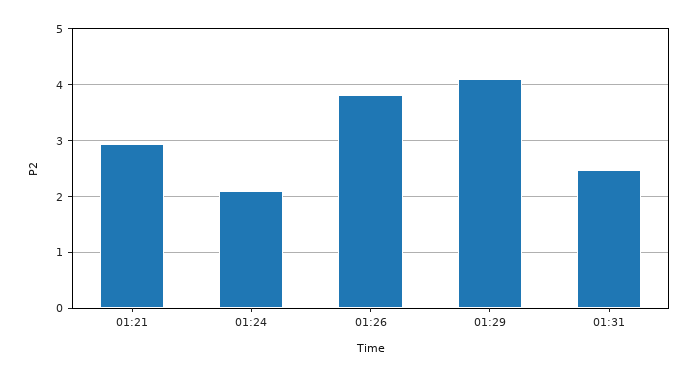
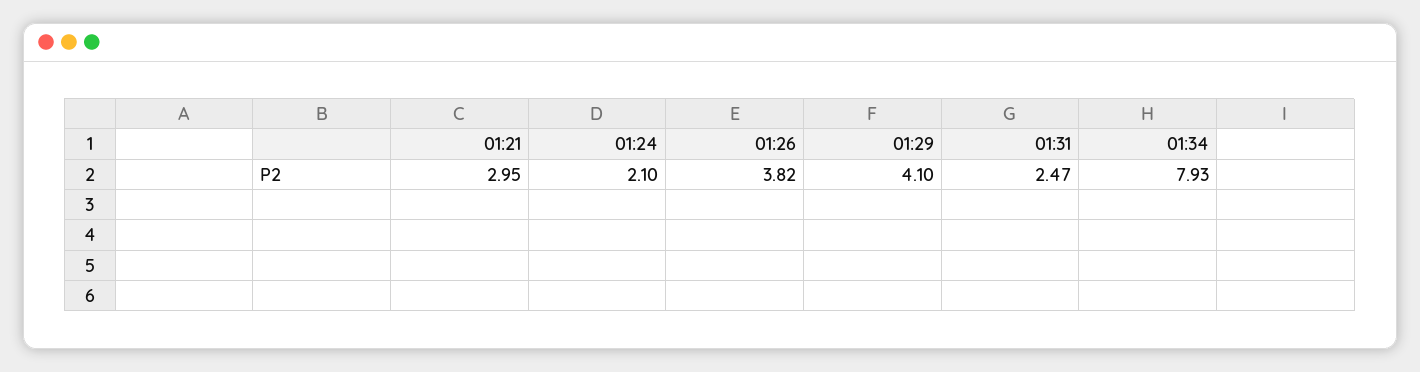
01:34: none -> 7.93

